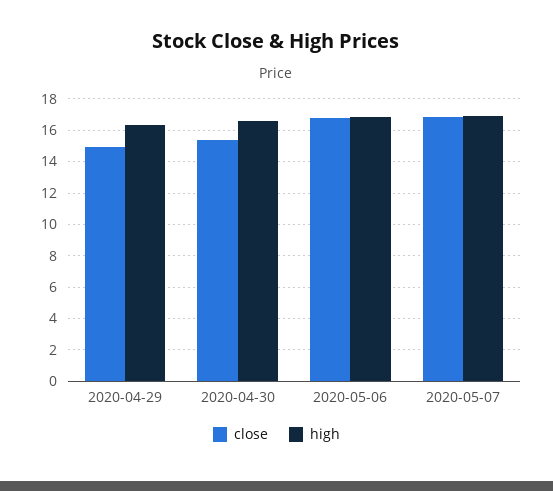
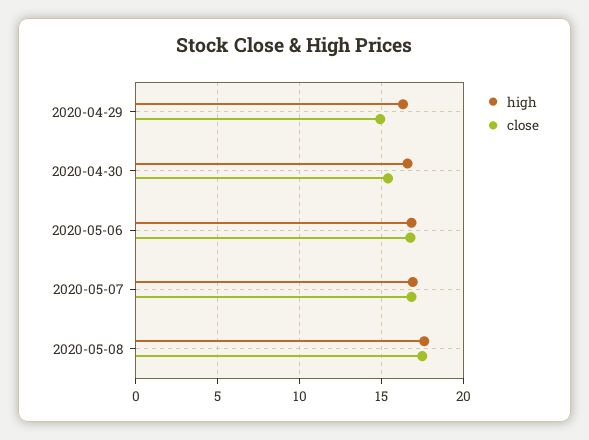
high, 2020-05-08: none -> 17.5
close, 2020-05-08: none -> 17.5

